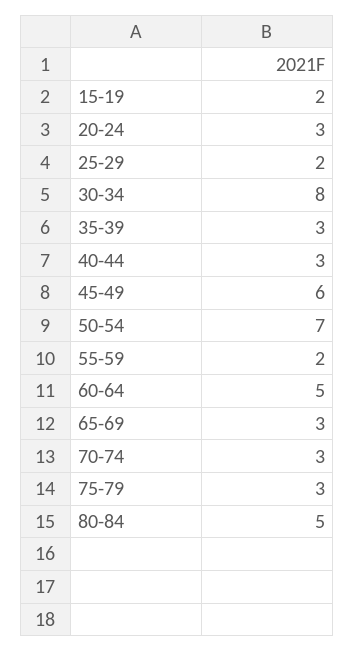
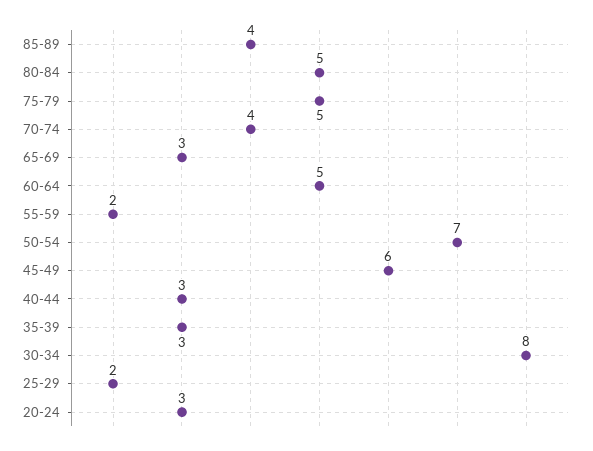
15-19: 2 -> none
70-74: 3 -> 4
75-79: 3 -> 5
85-89: none -> 4

